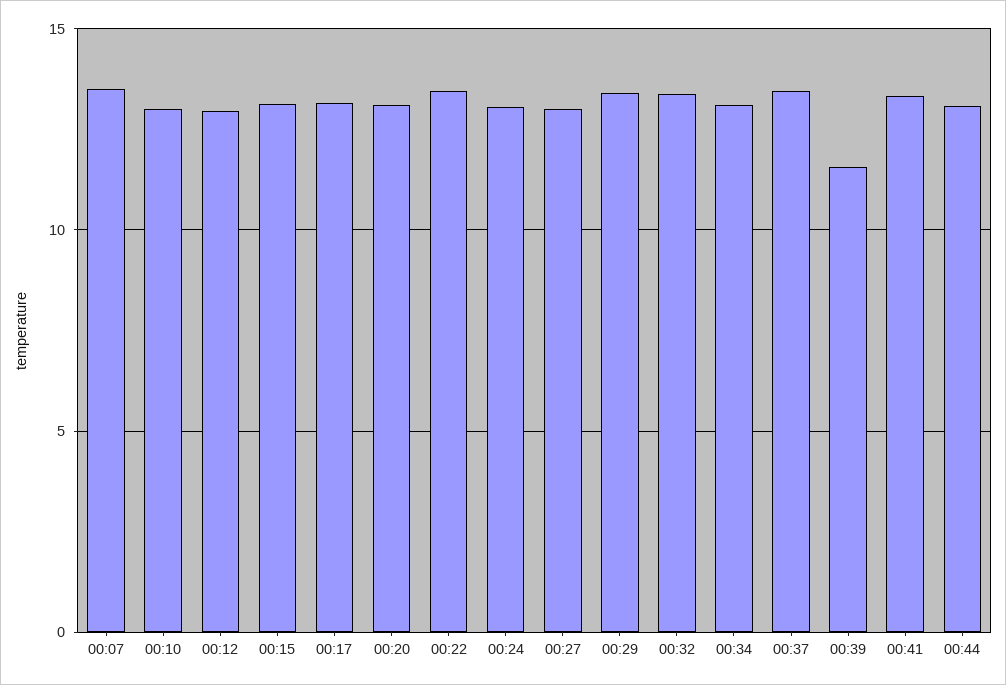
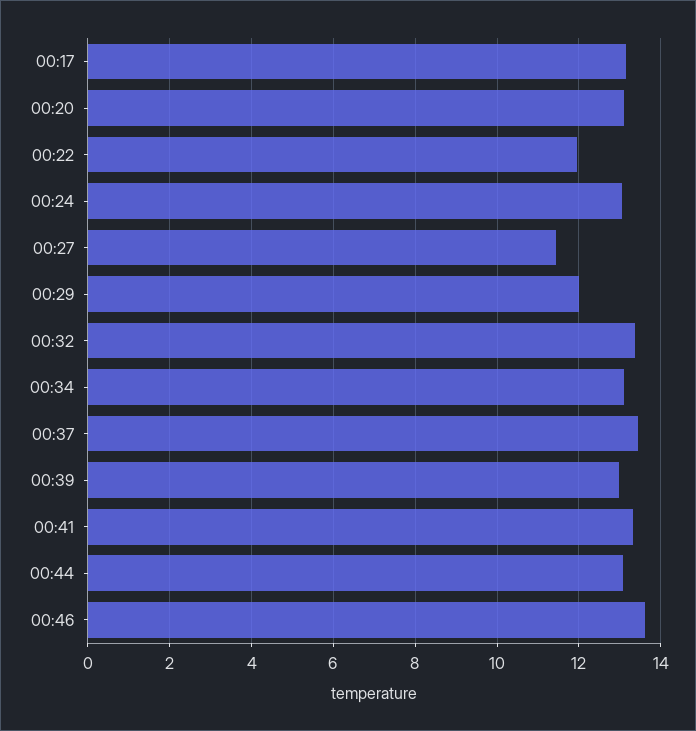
00:07: 13.5 -> none
00:10: 13 -> none
00:12: 13 -> none
00:15: 13 -> none
00:22: 13.5 -> 12
00:27: 13 -> 11.4
00:29: 13.5 -> 12
00:39: 11.5 -> 13
00:46: none -> 13.6

